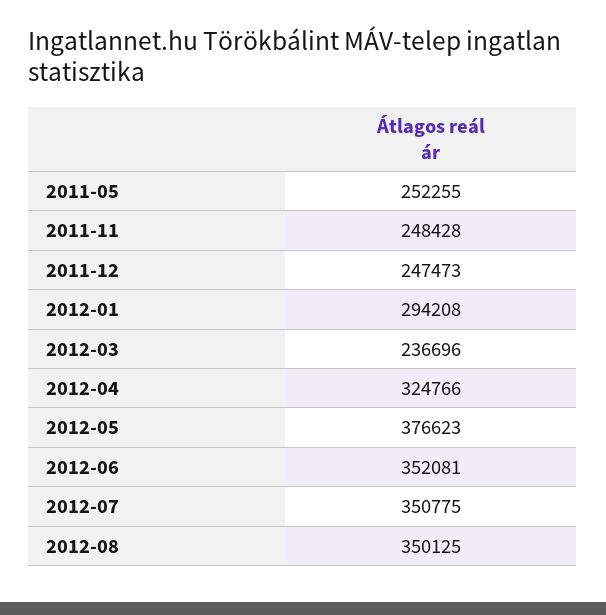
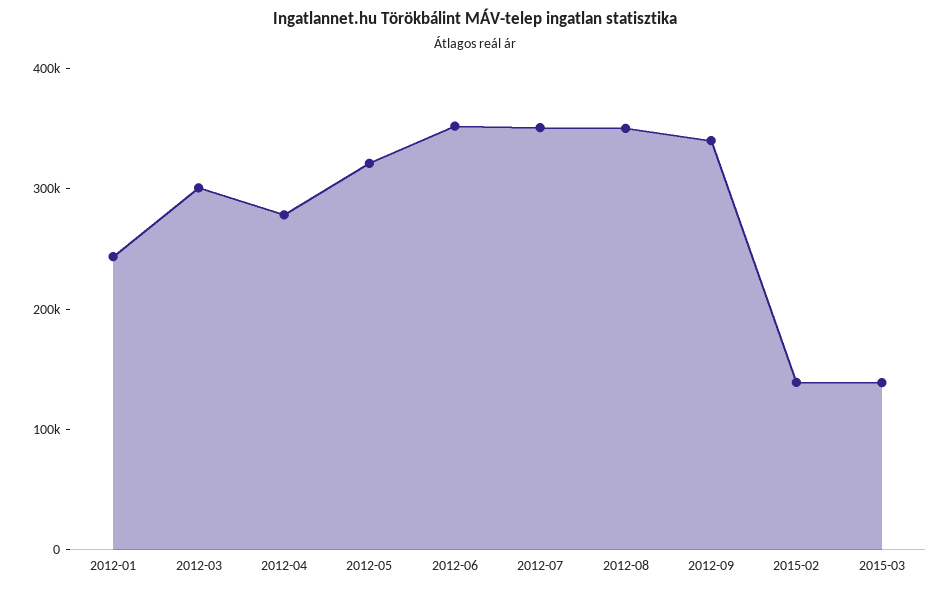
2011-05: 252255 -> none
2011-11: 248428 -> none
2011-12: 247473 -> none
2012-01: 294208 -> 240000
2012-03: 236696 -> 300000
2012-04: 324766 -> 280000
2012-05: 376623 -> 320000
2012-09: none -> 340000
2015-02: none -> 140000
2015-03: none -> 140000

